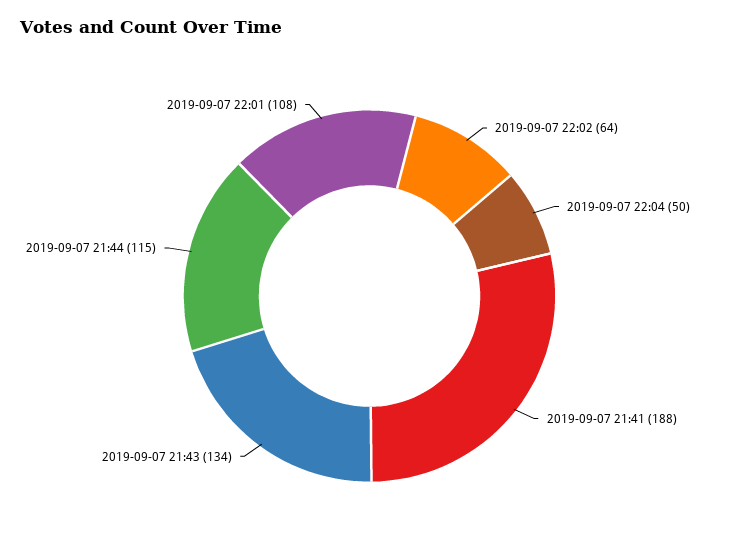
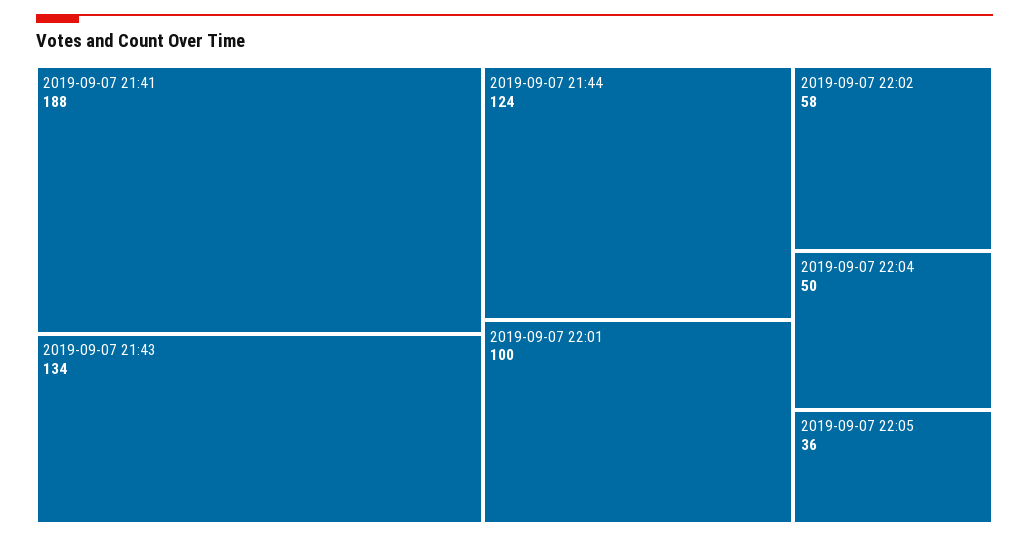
2019-09-07 22:02: 64 -> 58
2019-09-07 21:44: 115 -> 124
2019-09-07 22:01: 108 -> 100
2019-09-07 22:05: none -> 36

